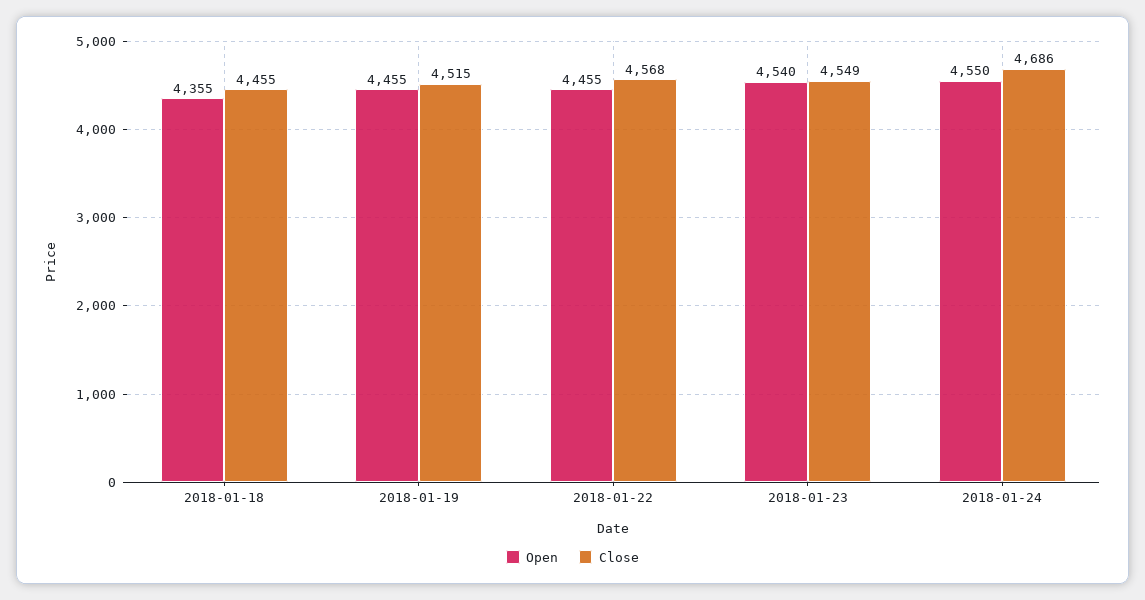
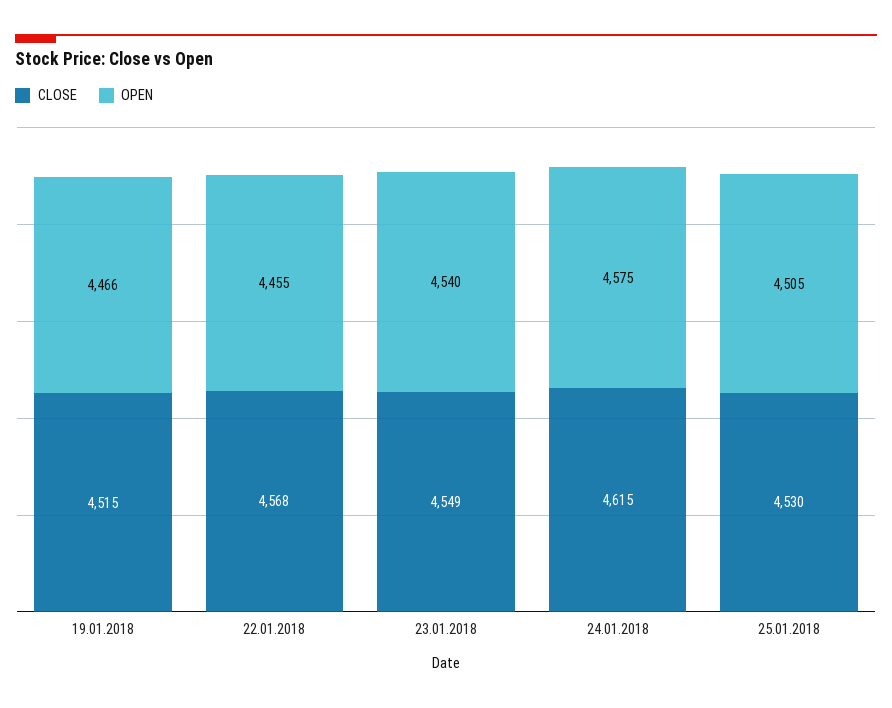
Open, 2018-01-18: 4355 -> none
Close, 2018-01-18: 4455 -> none
Open, 2018-01-19: 4455 -> 4466
Open, 2018-01-24: 4550 -> 4575
Close, 2018-01-24: 4686 -> 4615
Close, 25.01.2018: none -> 4530
Open, 25.01.2018: none -> 4505

